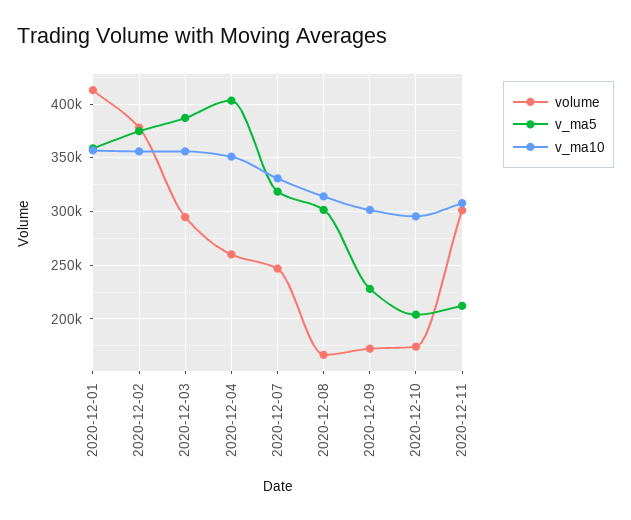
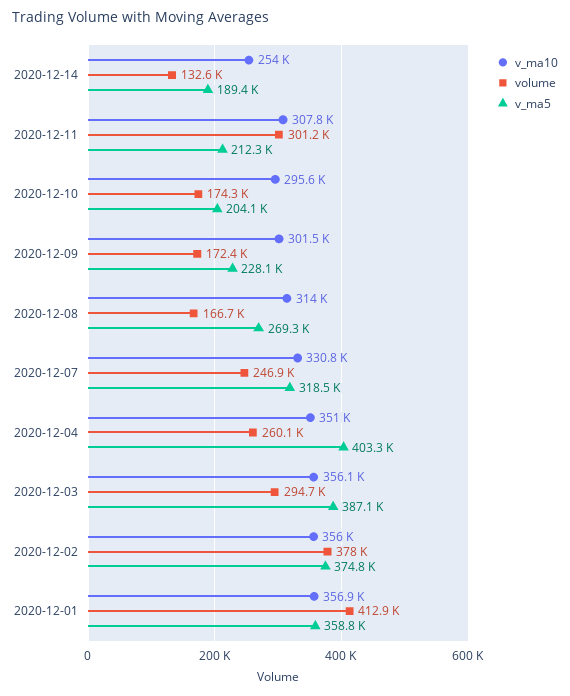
v_ma5, 2020-12-08: 300000 -> 269300
v_ma10, 2020-12-14: none -> 254000
volume, 2020-12-14: none -> 132600
v_ma5, 2020-12-14: none -> 189400

